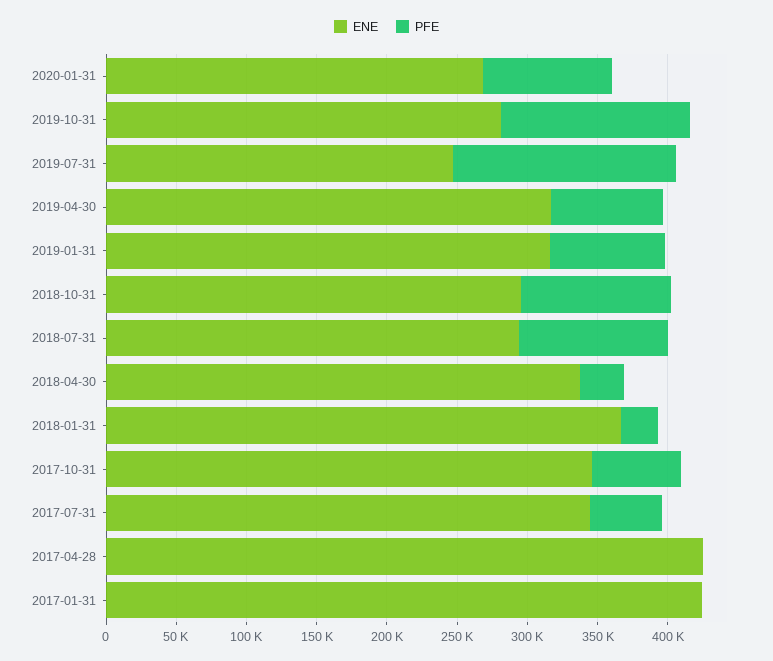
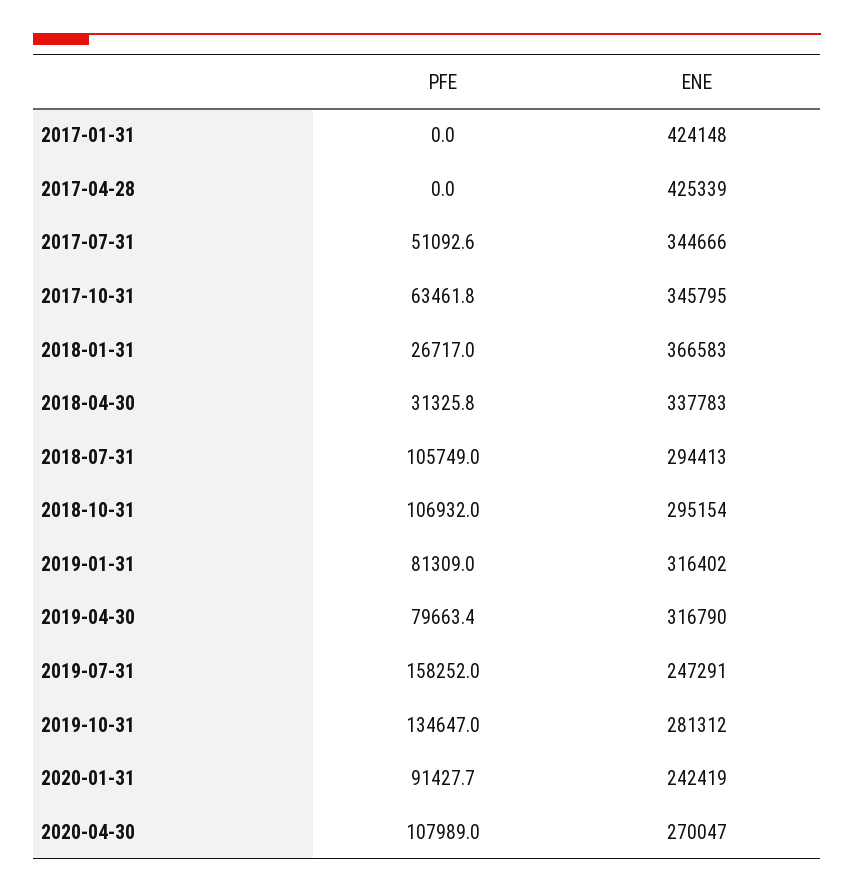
ENE, 2020-01-31: 270000 -> 242419
PFE, 2020-04-30: none -> 107989
ENE, 2020-04-30: none -> 270047

